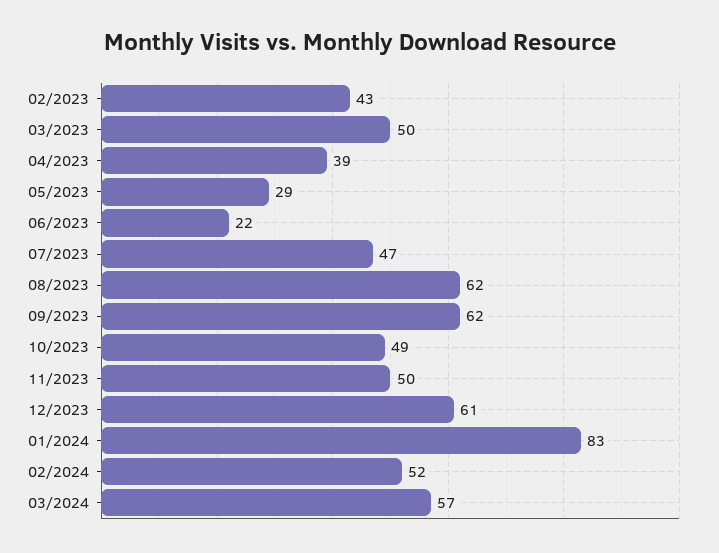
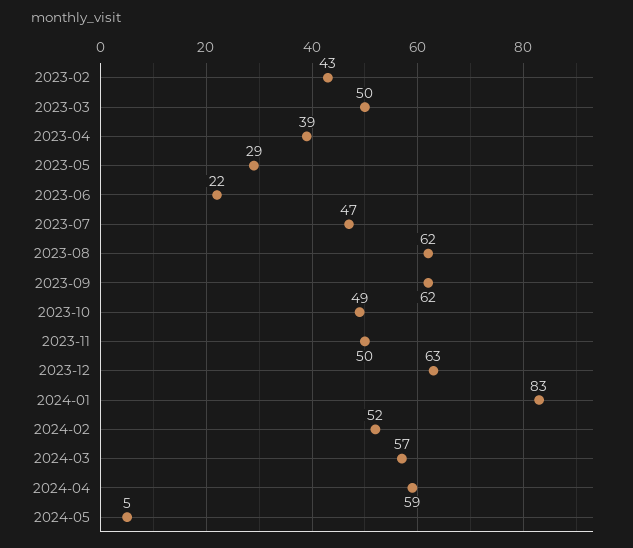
12/2023: 61 -> 63
2024-04: none -> 59
2024-05: none -> 5

